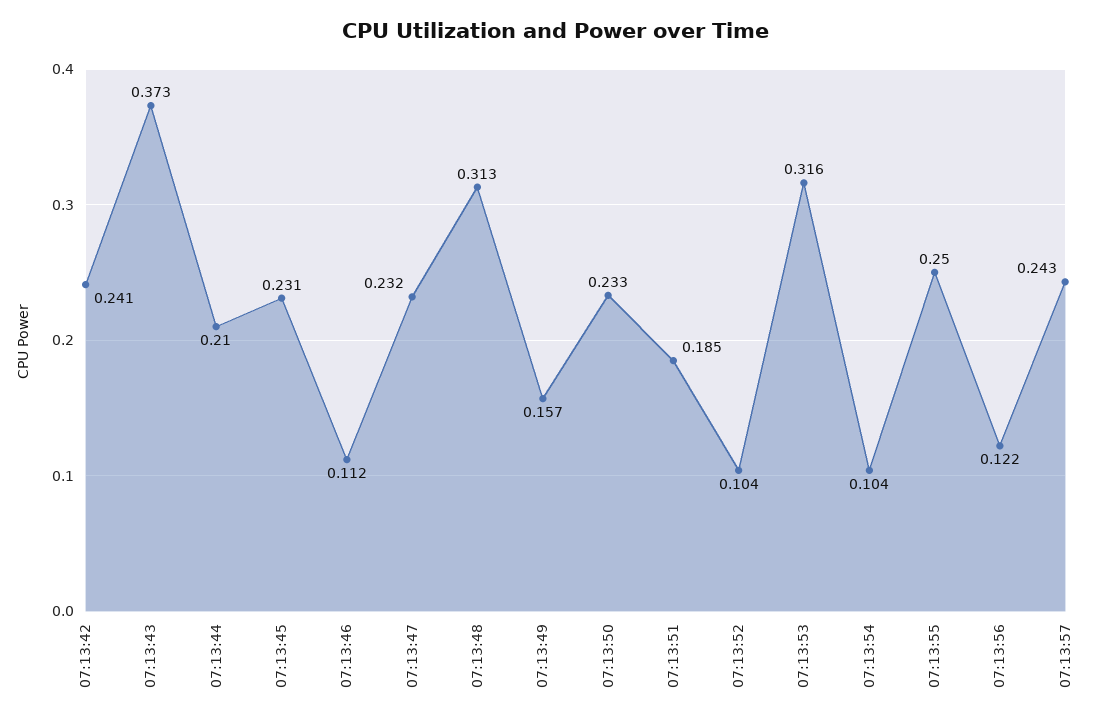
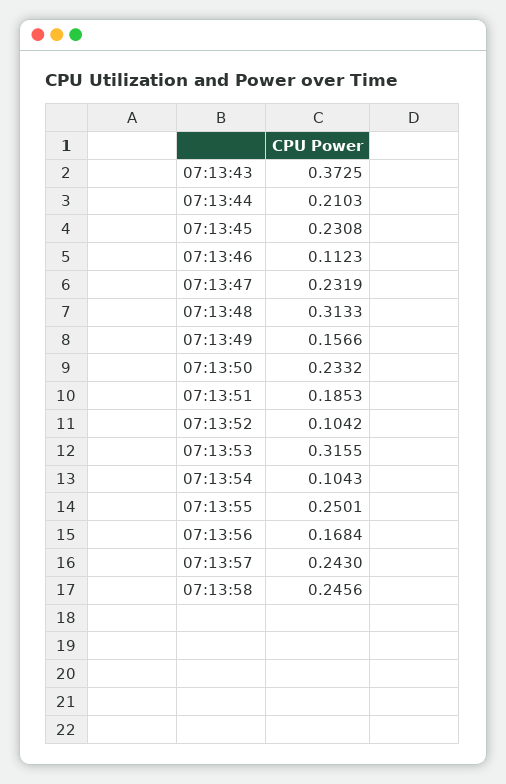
07:13:42: 0.241 -> none
07:13:56: 0.122 -> 0.1684
07:13:58: none -> 0.2456

